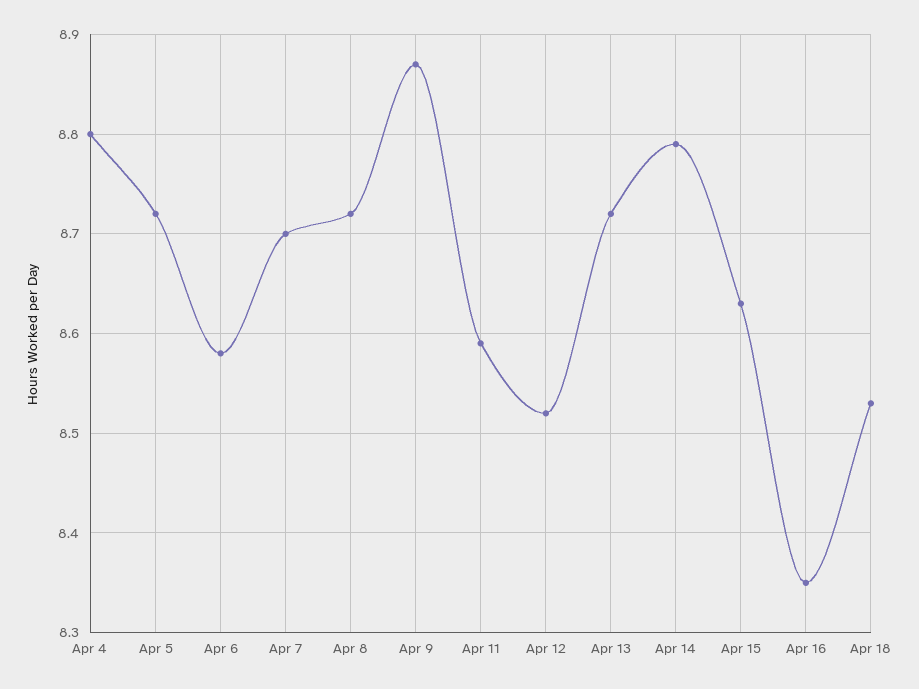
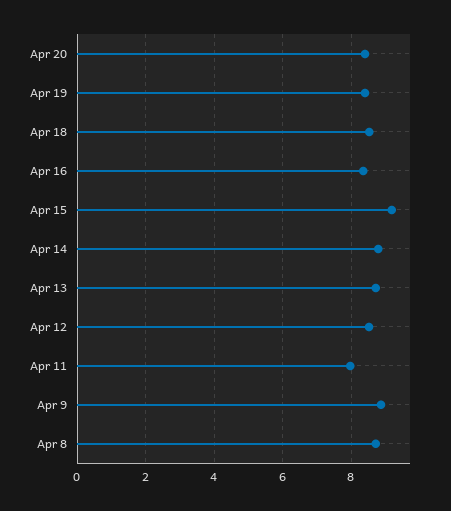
Apr 4: 8.8 -> none
Apr 5: 8.72 -> none
Apr 6: 8.58 -> none
Apr 7: 8.7 -> none
Apr 11: 8.59 -> 8
Apr 15: 8.63 -> 9.2
Apr 20: none -> 8.4
Apr 19: none -> 8.4

